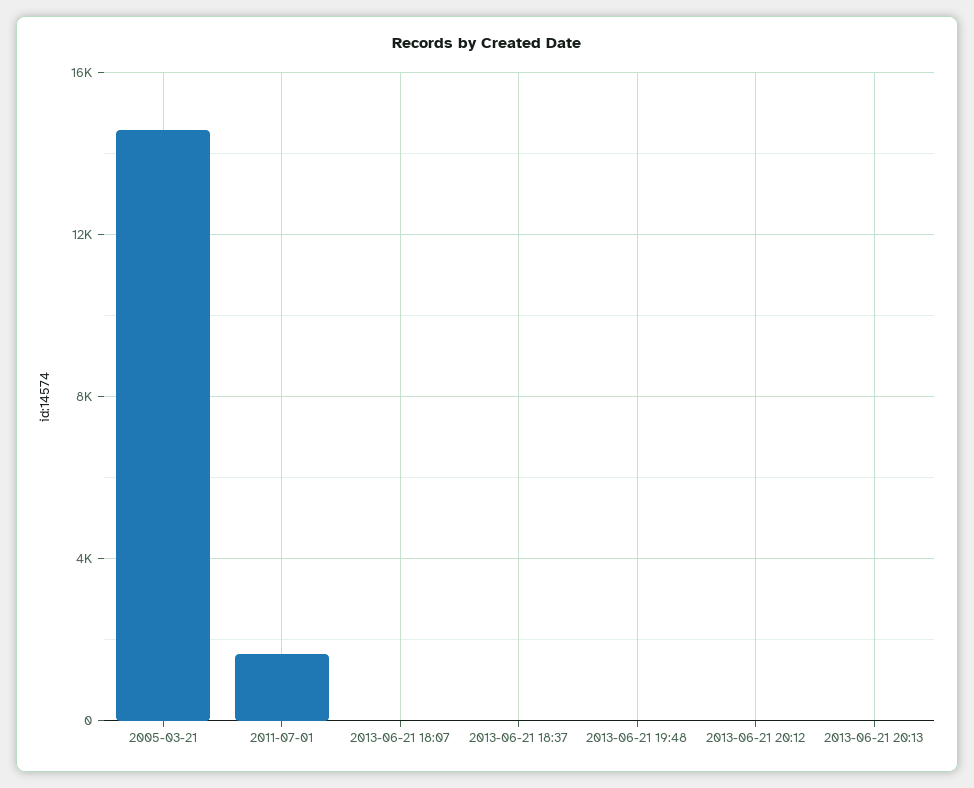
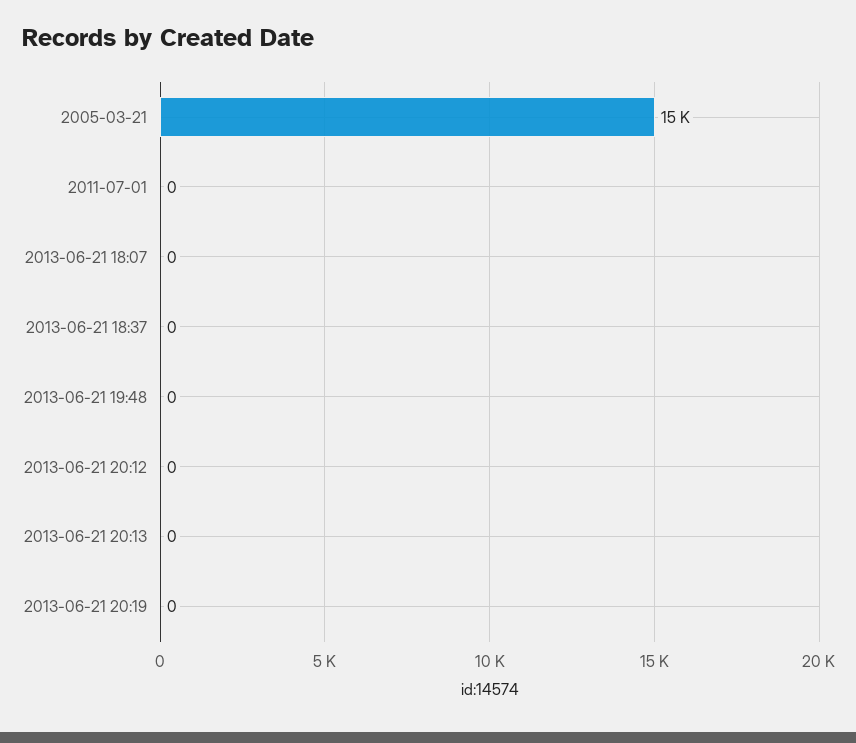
2011-07-01: 1500 -> 0
2013-06-21 20:19: none -> 0

